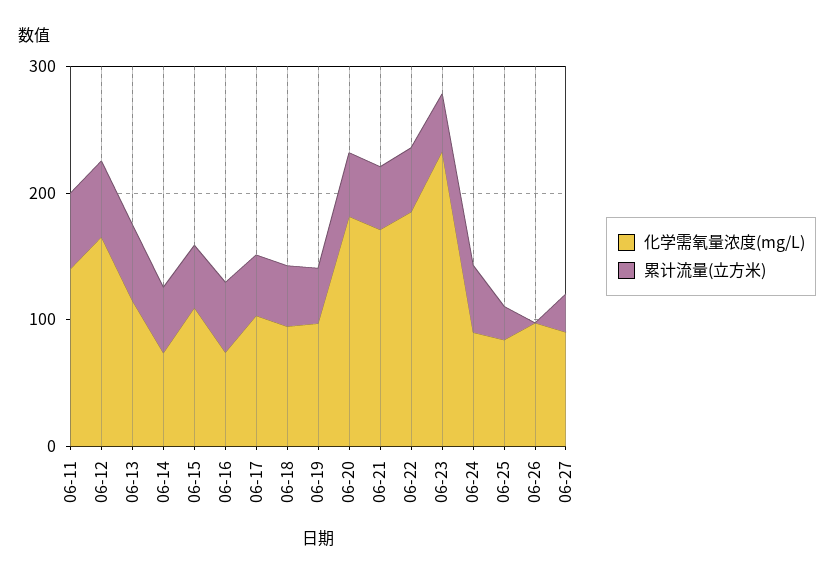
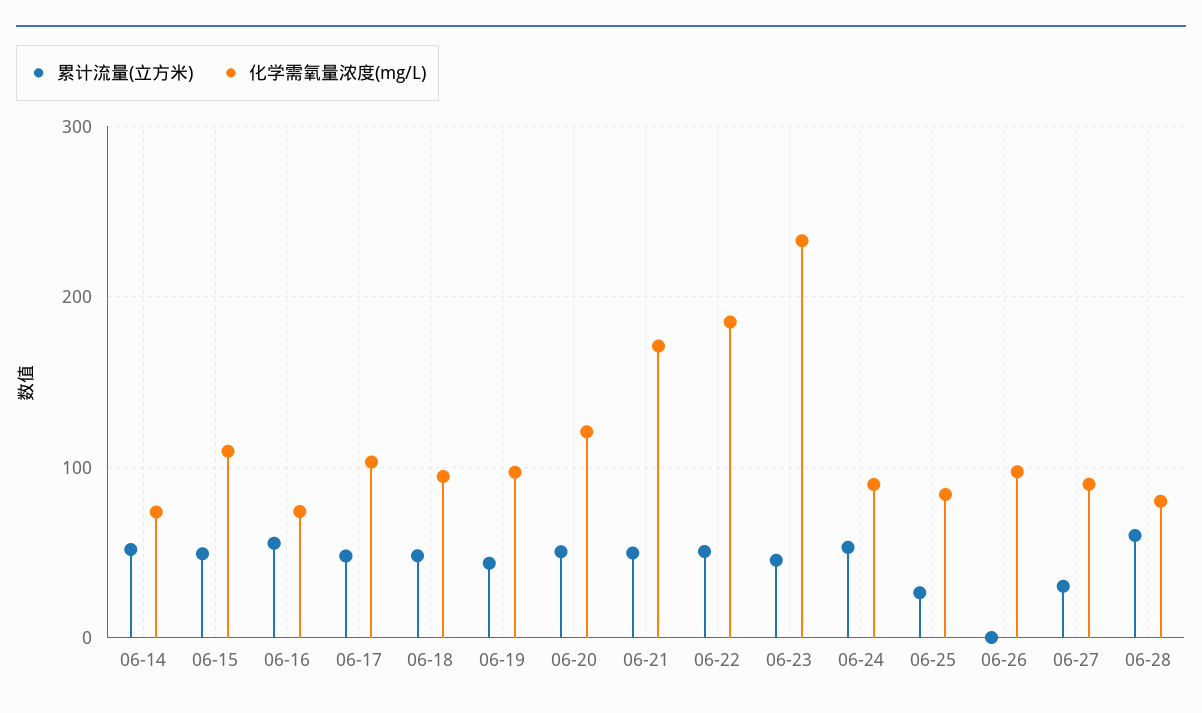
化学需氧量浓度(mg/L), 06-11: 140 -> none
累计流量(立方米), 06-11: 60 -> none
化学需氧量浓度(mg/L), 06-12: 160 -> none
累计流量(立方米), 06-12: 60 -> none
化学需氧量浓度(mg/L), 06-13: 120 -> none
累计流量(立方米), 06-13: 60 -> none
化学需氧量浓度(mg/L), 06-20: 180 -> 120
累计流量(立方米), 06-28: none -> 60
化学需氧量浓度(mg/L), 06-28: none -> 80

